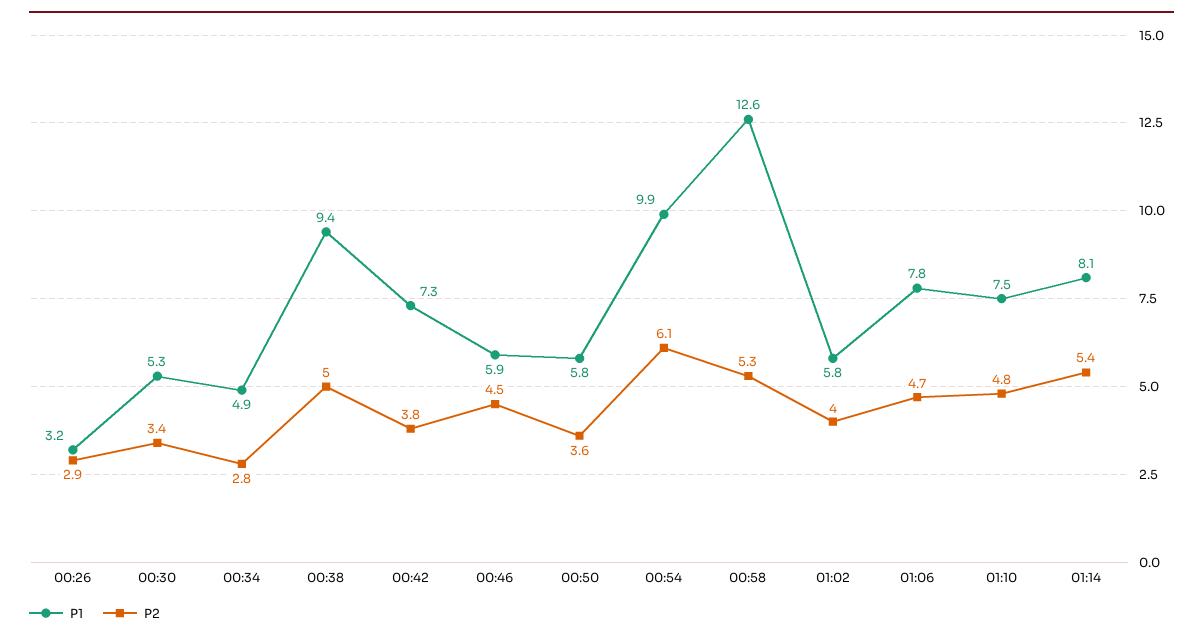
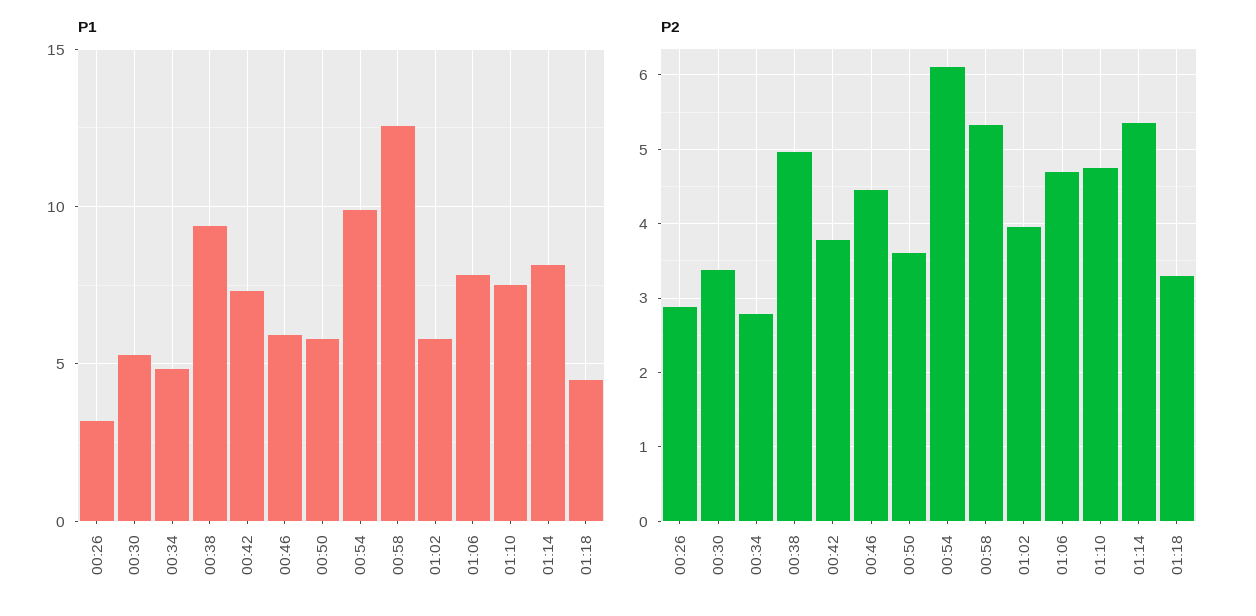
P1, 01:18: none -> 4.5
P2, 01:18: none -> 3.3

